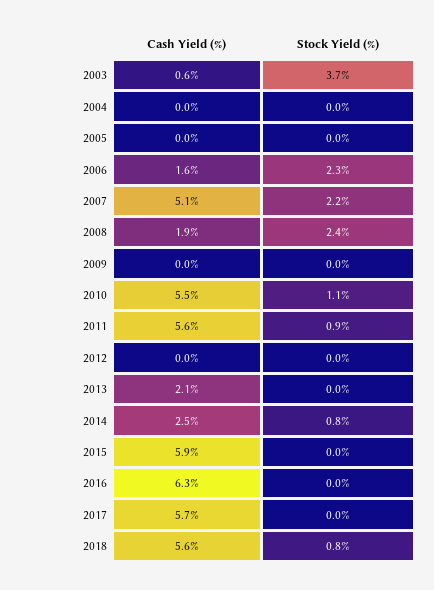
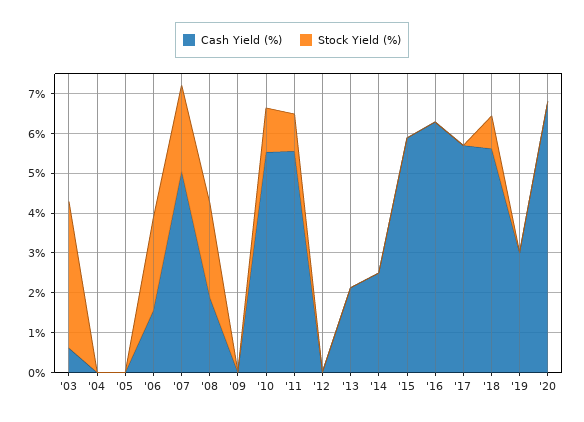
Stock Yield (%), 2014: 0.8 -> 0
Cash Yield (%), '19: none -> 3
Stock Yield (%), '19: none -> 0
Cash Yield (%), '20: none -> 6.75
Stock Yield (%), '20: none -> 0

